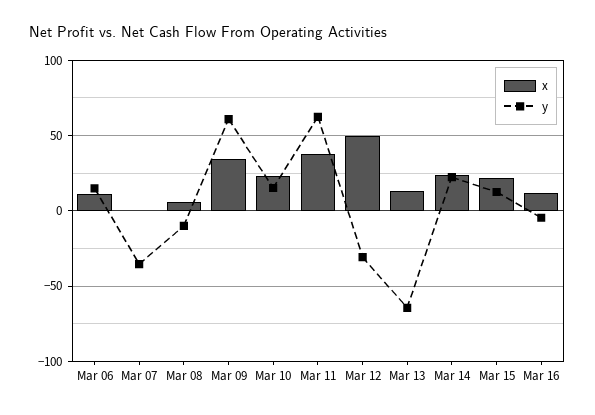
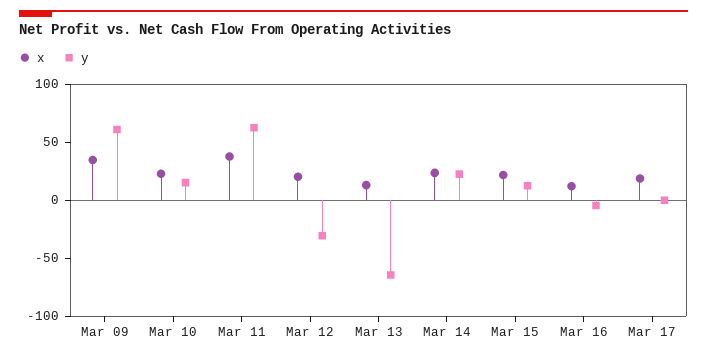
x, Mar 06: 10 -> none
y, Mar 06: 15 -> none
x, Mar 07: 0 -> none
y, Mar 07: -35 -> none
x, Mar 08: 5 -> none
y, Mar 08: -10 -> none
x, Mar 12: 50 -> 20
x, Mar 17: none -> 20
y, Mar 17: none -> 0

